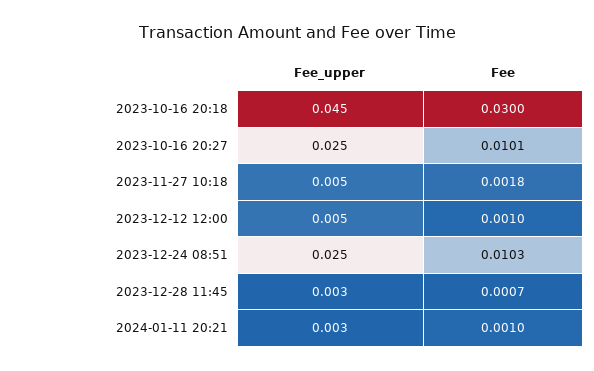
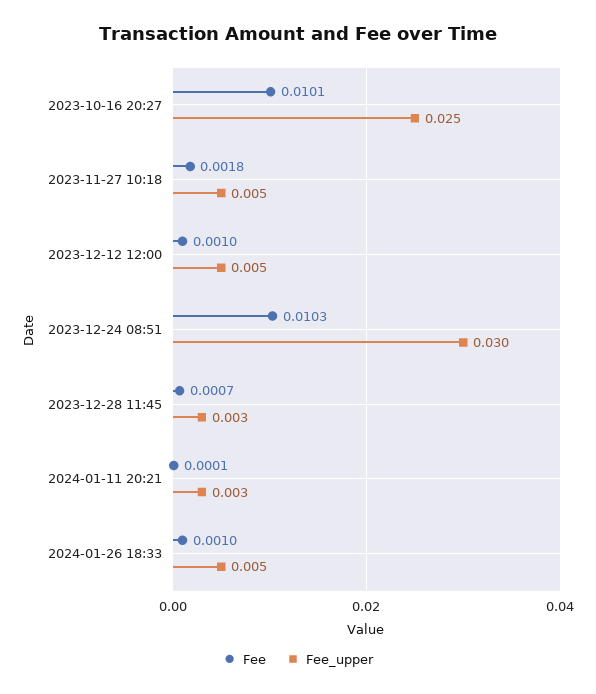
Fee_upper, 2023-10-16 20:18: 0.045 -> none
Fee, 2023-10-16 20:18: 0.03 -> none
Fee_upper, 2023-12-24 08:51: 0.025 -> 0.03
Fee, 2024-01-11 20:21: 0.001 -> 0.0001
Fee, 2024-01-26 18:33: none -> 0.001
Fee_upper, 2024-01-26 18:33: none -> 0.005

